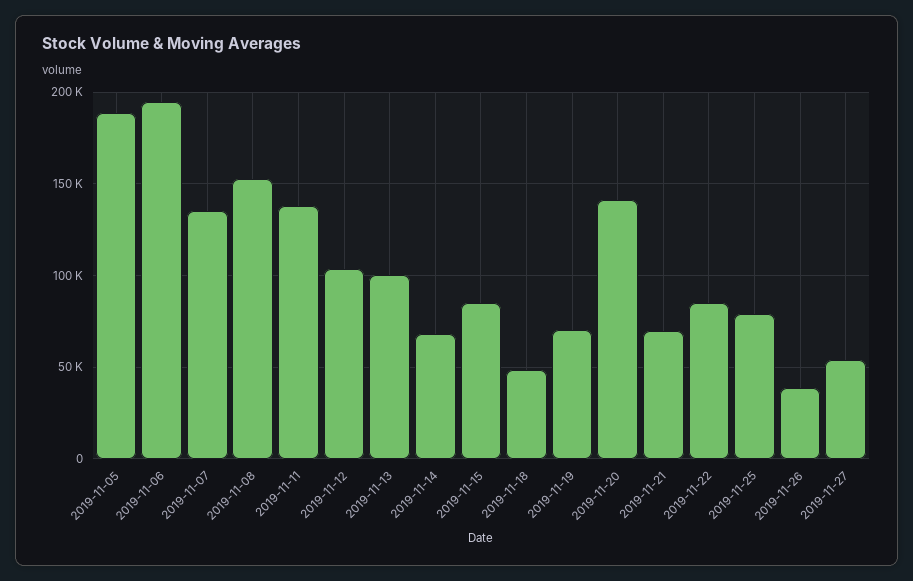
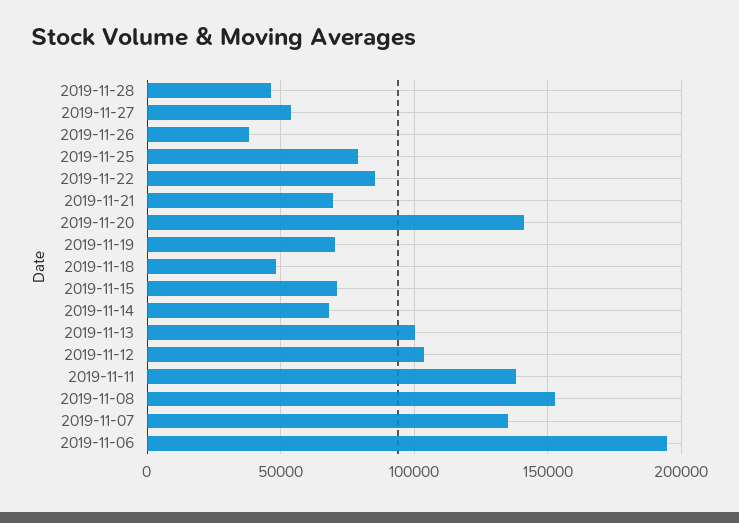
2019-11-05: 190000 -> none
2019-11-15: 85000 -> 70000
2019-11-28: none -> 45000

